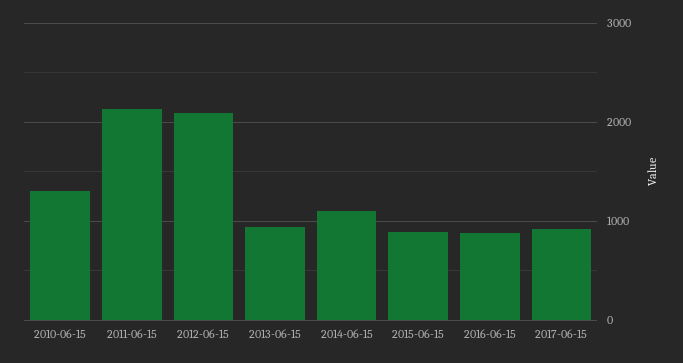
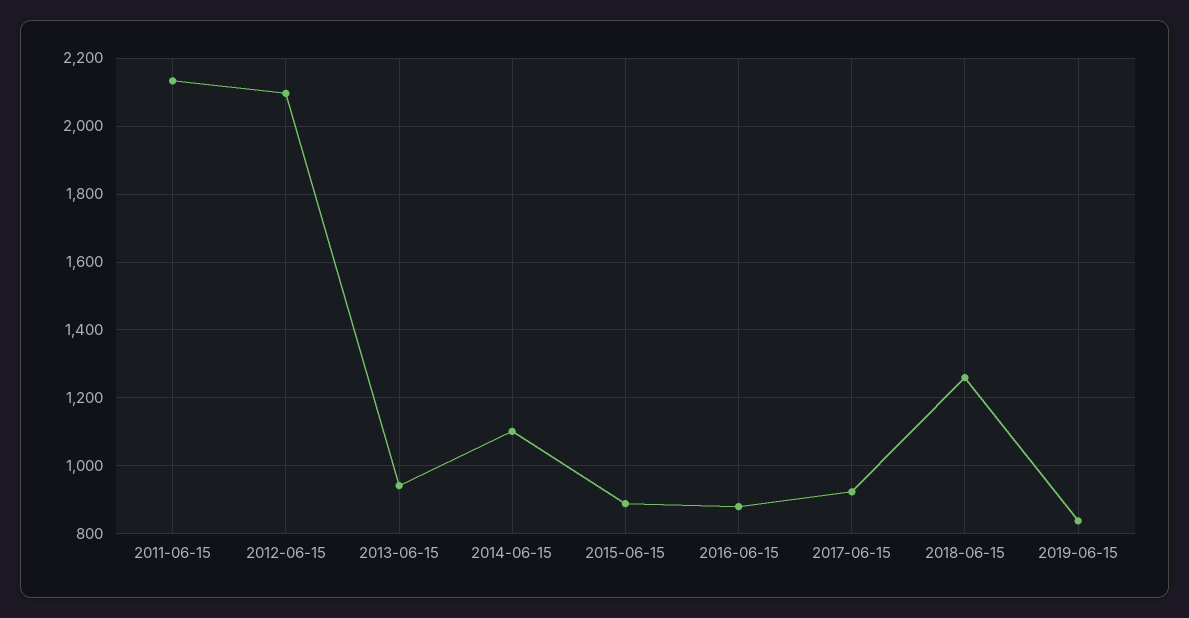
2010-06-15: 1300 -> none
2018-06-15: none -> 1260
2019-06-15: none -> 840

